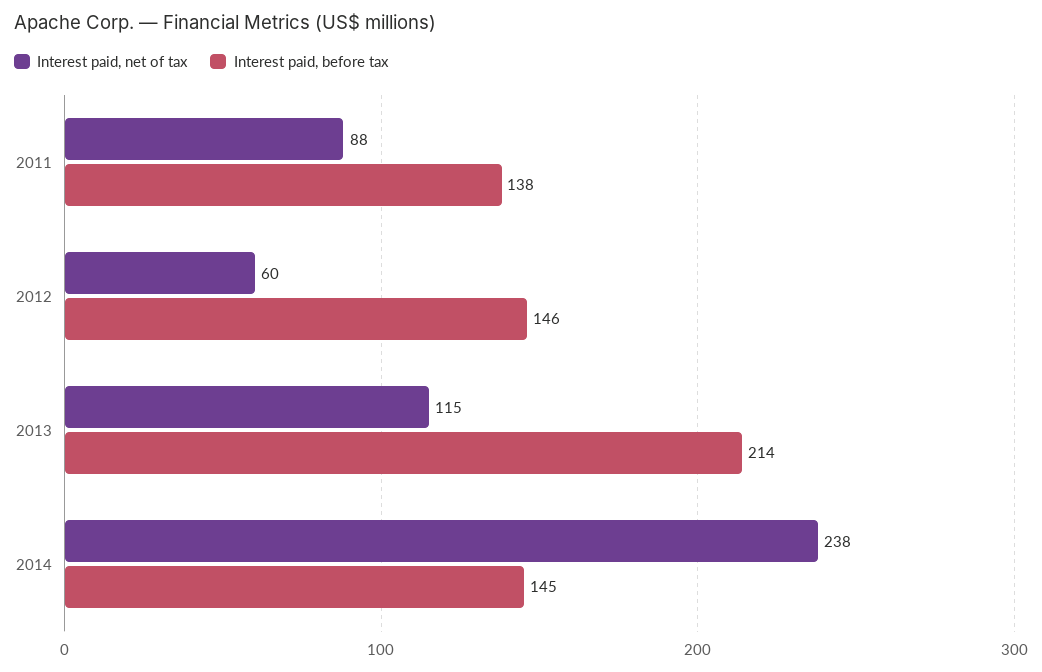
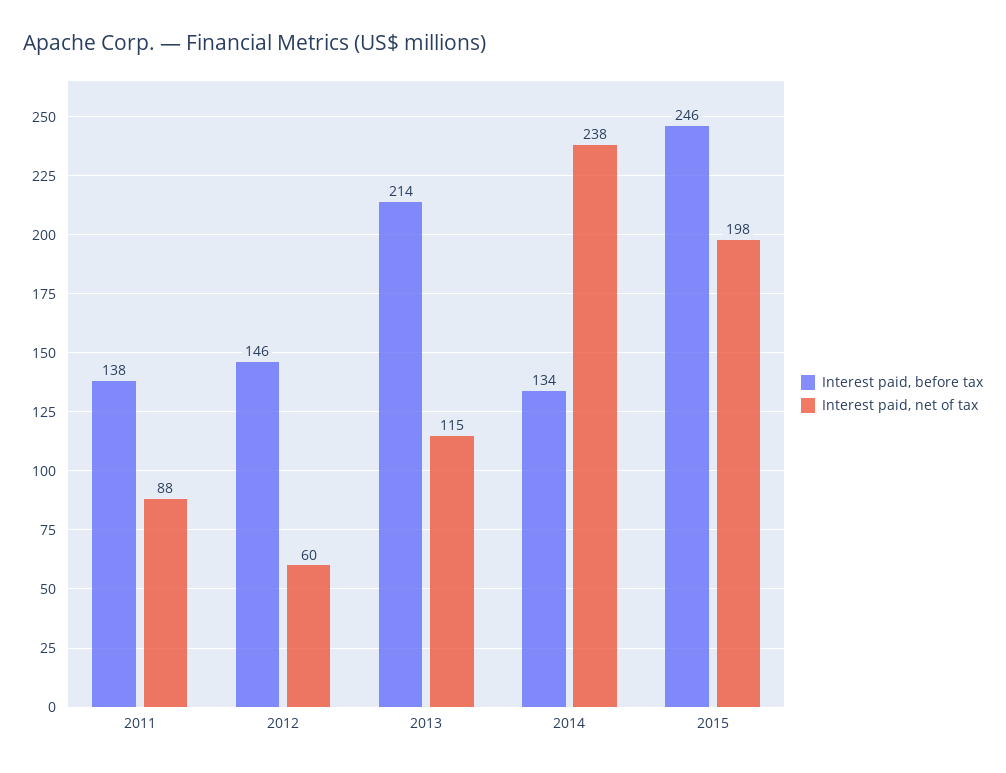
Interest paid, before tax, 2014: 145 -> 134
Interest paid, before tax, 2015: none -> 246
Interest paid, net of tax, 2015: none -> 198

